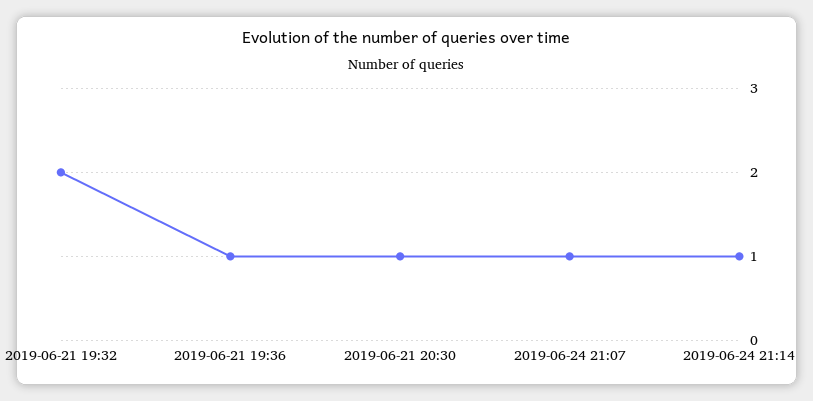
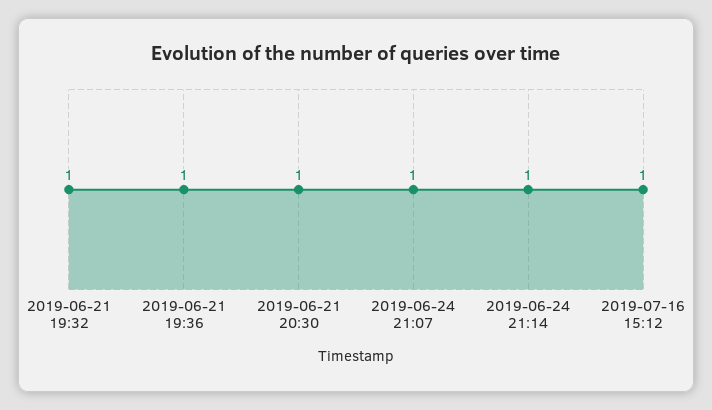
2019-06-21 19:32: 2 -> 1
2019-07-16 15:12: none -> 1

